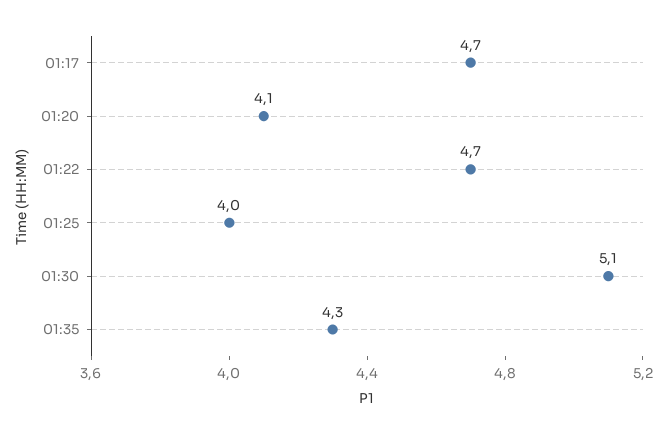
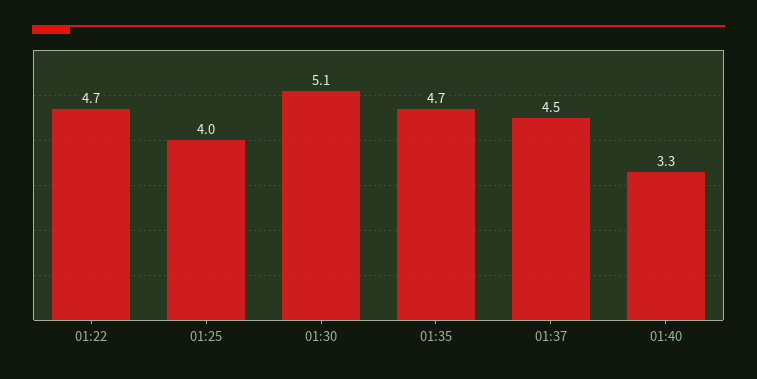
01:17: 4.7 -> none
01:20: 4.1 -> none
01:35: 4.3 -> 4.7
01:37: none -> 4.5
01:40: none -> 3.3

